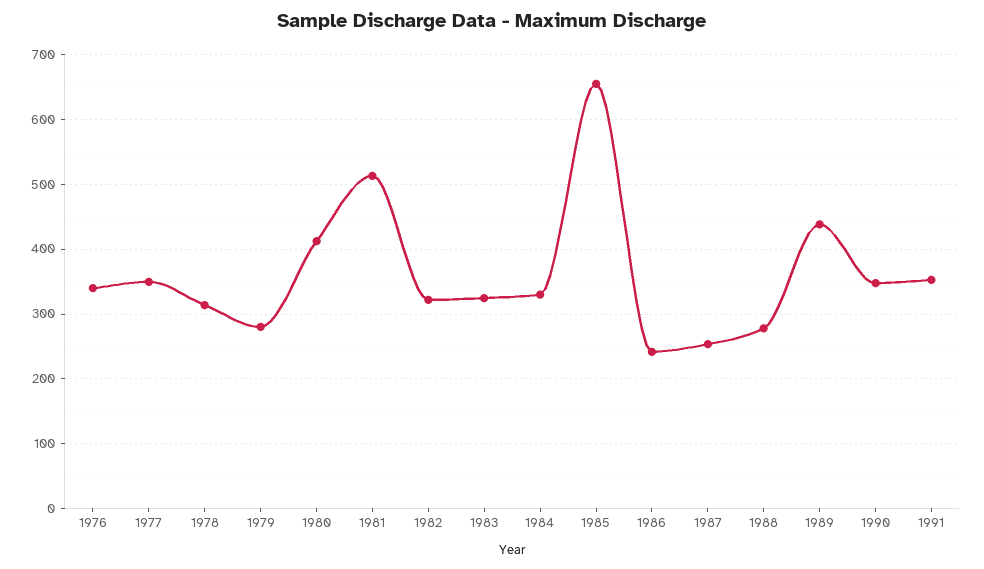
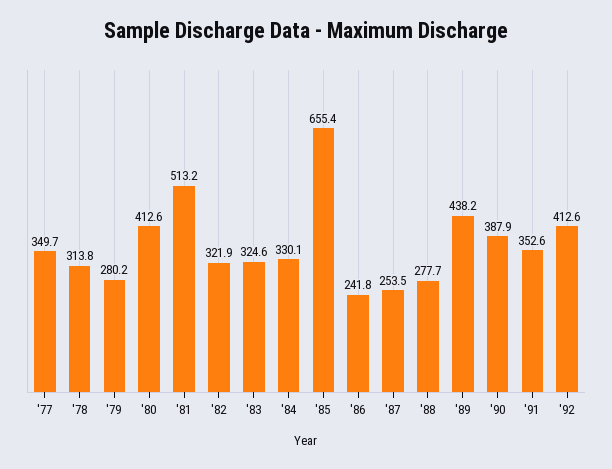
1976: 340 -> none
1990: 350 -> 387.9
'92: none -> 412.6

